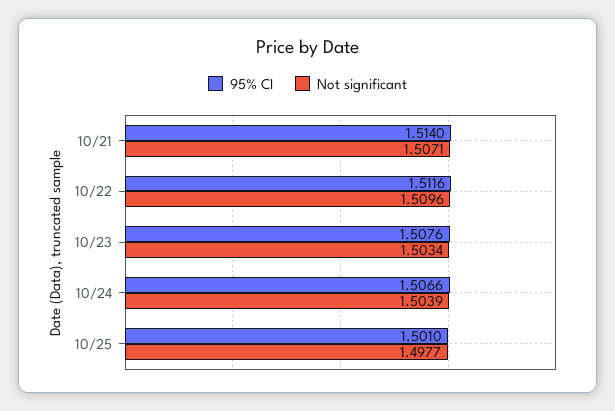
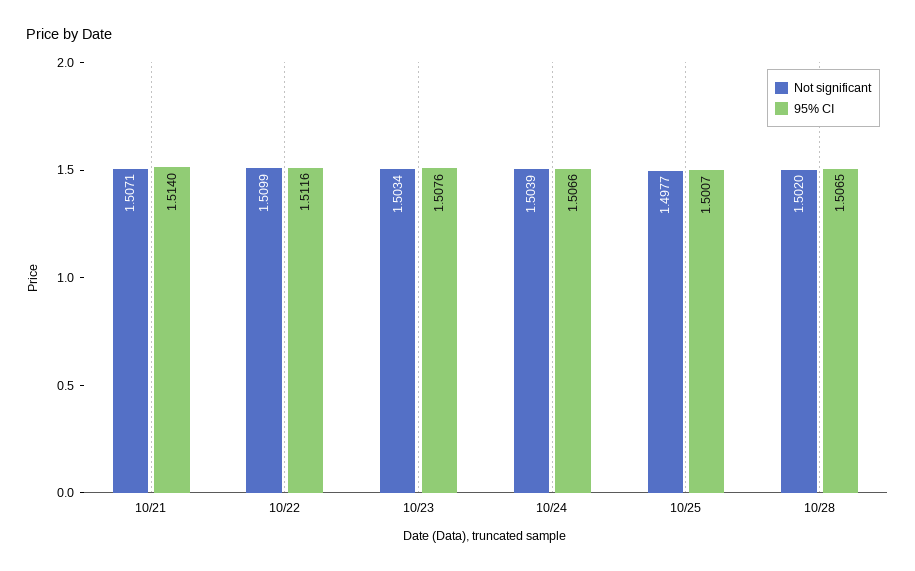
Not significant, 10/22: 1.5096 -> 1.5099
95% CI, 10/25: 1.501 -> 1.5007
Not significant, 10/28: none -> 1.502
95% CI, 10/28: none -> 1.5065

